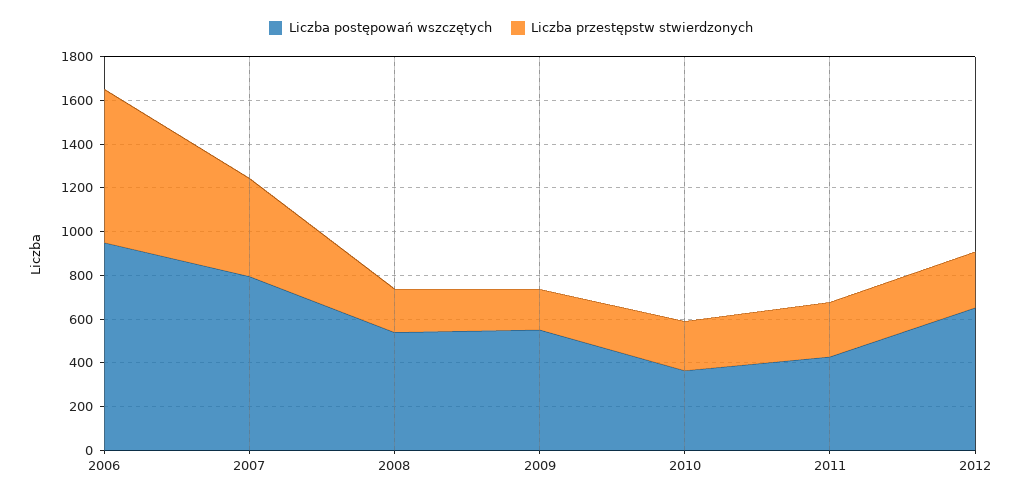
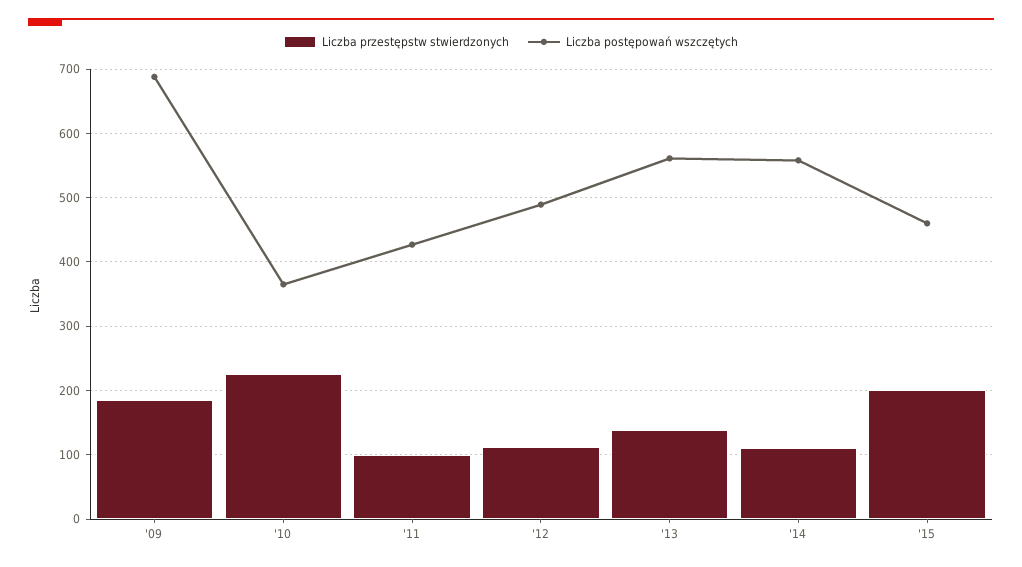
Liczba postępowań wszczętych, 2006: 950 -> none
Liczba przestępstw stwierdzonych, 2006: 700 -> none
Liczba postępowań wszczętych, 2007: 800 -> none
Liczba przestępstw stwierdzonych, 2007: 450 -> none
Liczba postępowań wszczętych, 2008: 550 -> none
Liczba przestępstw stwierdzonych, 2008: 200 -> none
Liczba postępowań wszczętych, 2009: 550 -> 690
Liczba przestępstw stwierdzonych, 2011: 250 -> 100
Liczba postępowań wszczętych, 2012: 650 -> 490
Liczba przestępstw stwierdzonych, 2012: 250 -> 110
Liczba przestępstw stwierdzonych, '13: none -> 140
Liczba postępowań wszczętych, '13: none -> 560
Liczba przestępstw stwierdzonych, '14: none -> 110
Liczba postępowań wszczętych, '14: none -> 560
Liczba przestępstw stwierdzonych, '15: none -> 200
Liczba postępowań wszczętych, '15: none -> 460

